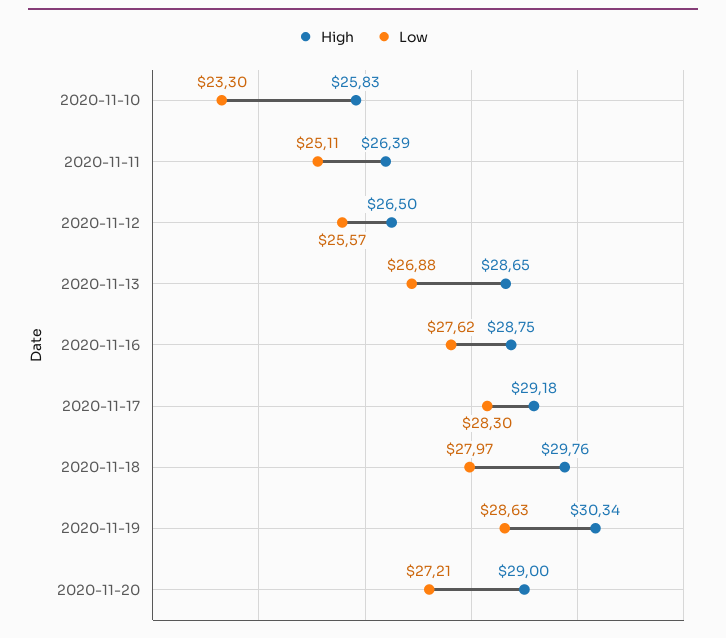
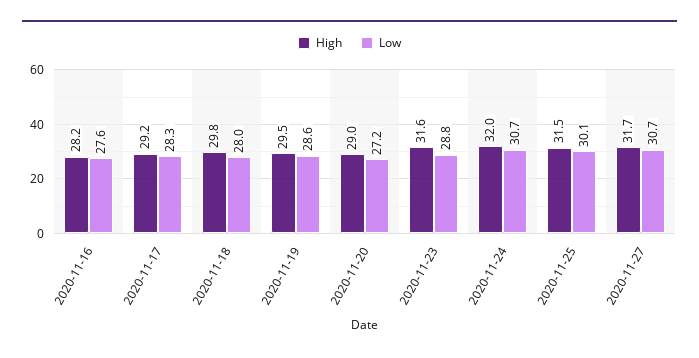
High, 2020-11-10: 25.83 -> none
Low, 2020-11-10: 23.3 -> none
High, 2020-11-11: 26.39 -> none
Low, 2020-11-11: 25.11 -> none
High, 2020-11-12: 26.5 -> none
Low, 2020-11-12: 25.57 -> none
High, 2020-11-13: 28.65 -> none
Low, 2020-11-13: 26.88 -> none
High, 2020-11-16: 28.75 -> 28.2
High, 2020-11-19: 30.34 -> 29.5
High, 2020-11-23: none -> 31.6
Low, 2020-11-23: none -> 28.8
High, 2020-11-24: none -> 32
Low, 2020-11-24: none -> 30.7
High, 2020-11-25: none -> 31.5
Low, 2020-11-25: none -> 30.1
High, 2020-11-27: none -> 31.7
Low, 2020-11-27: none -> 30.7

